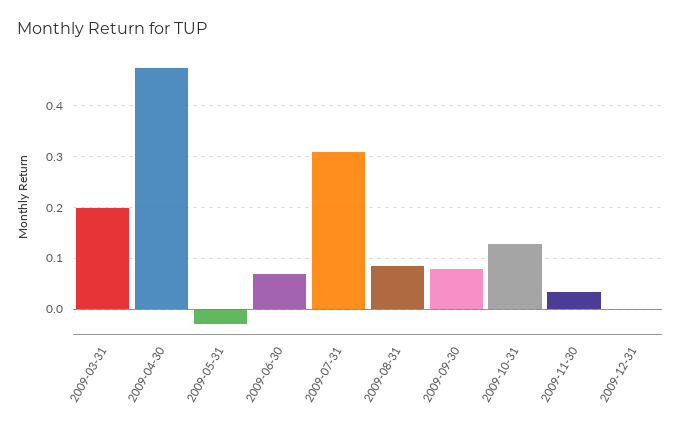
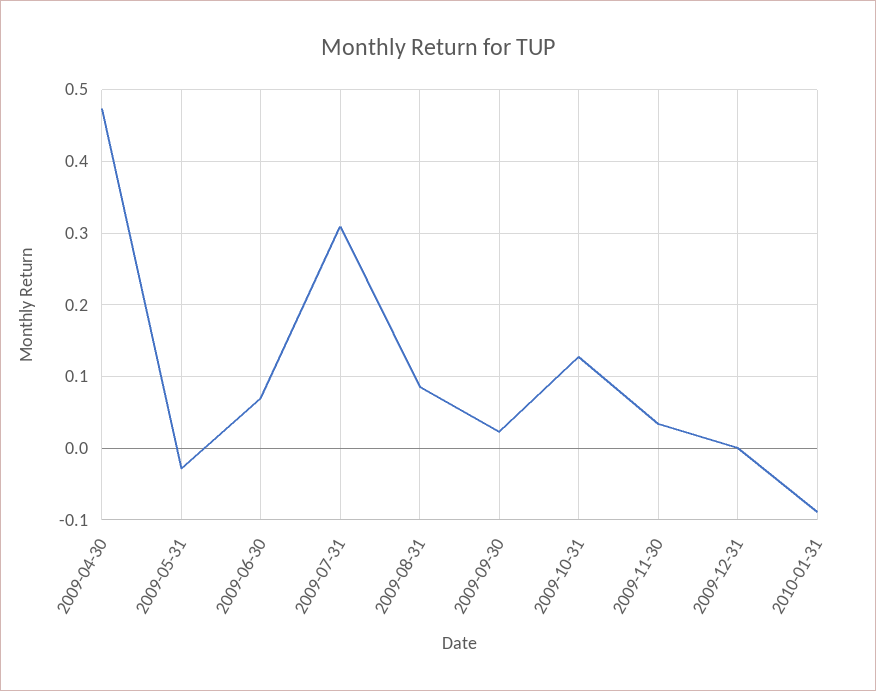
2009-03-31: 0.2 -> none
2009-09-30: 0.08 -> 0.02
2010-01-31: none -> -0.09

